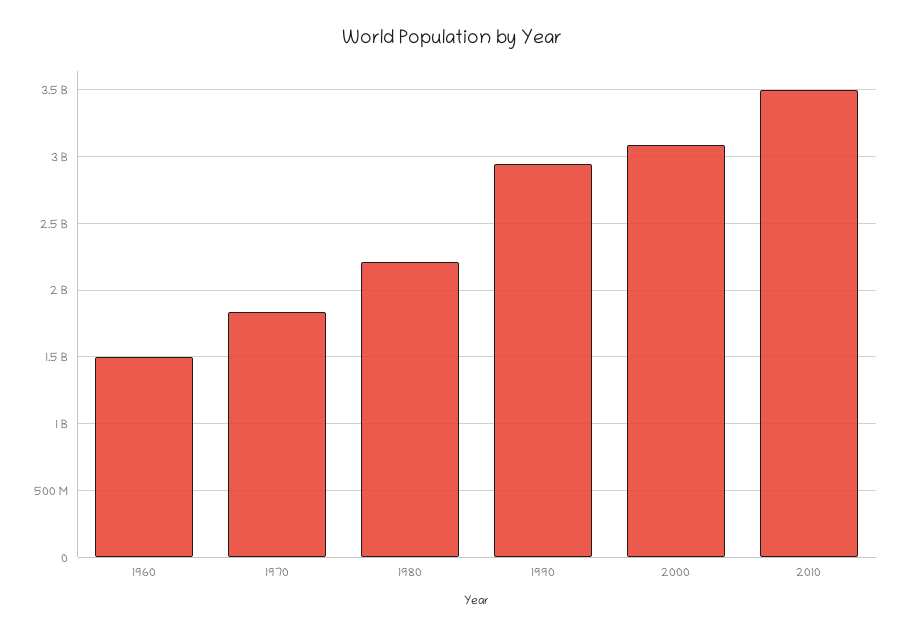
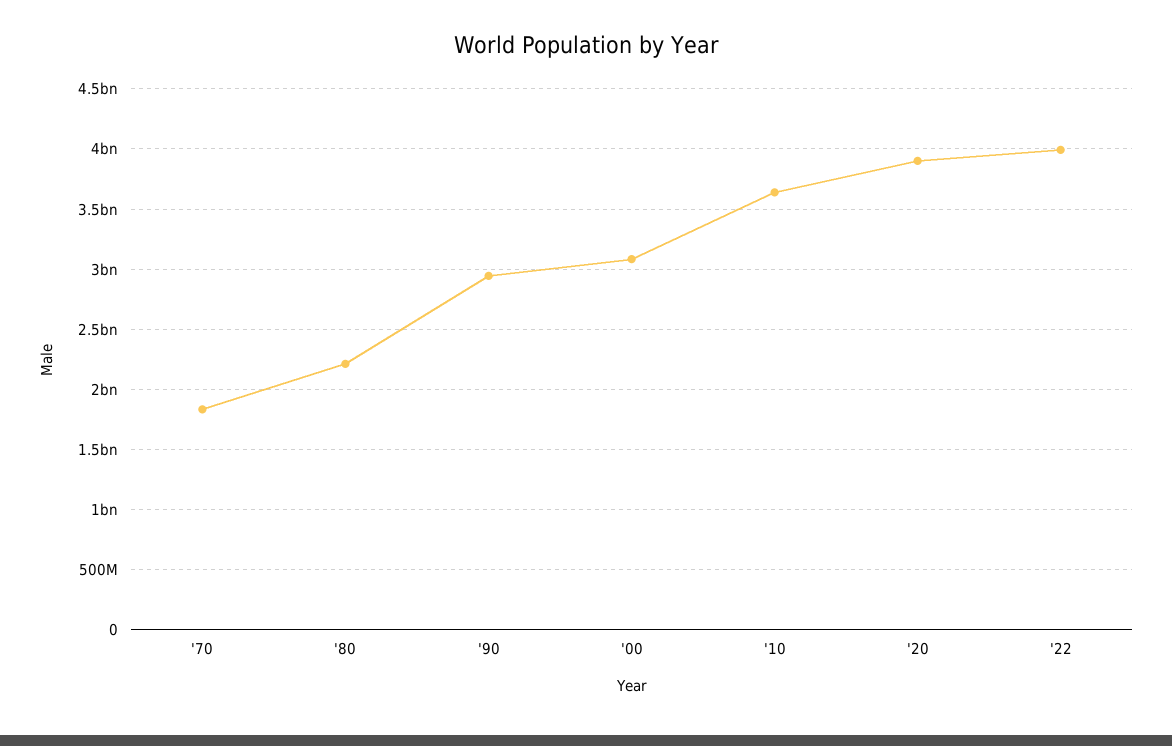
1960: 1500000000 -> none
2010: 3500000000 -> 3650000000
'20: none -> 3900000000
'22: none -> 4000000000

